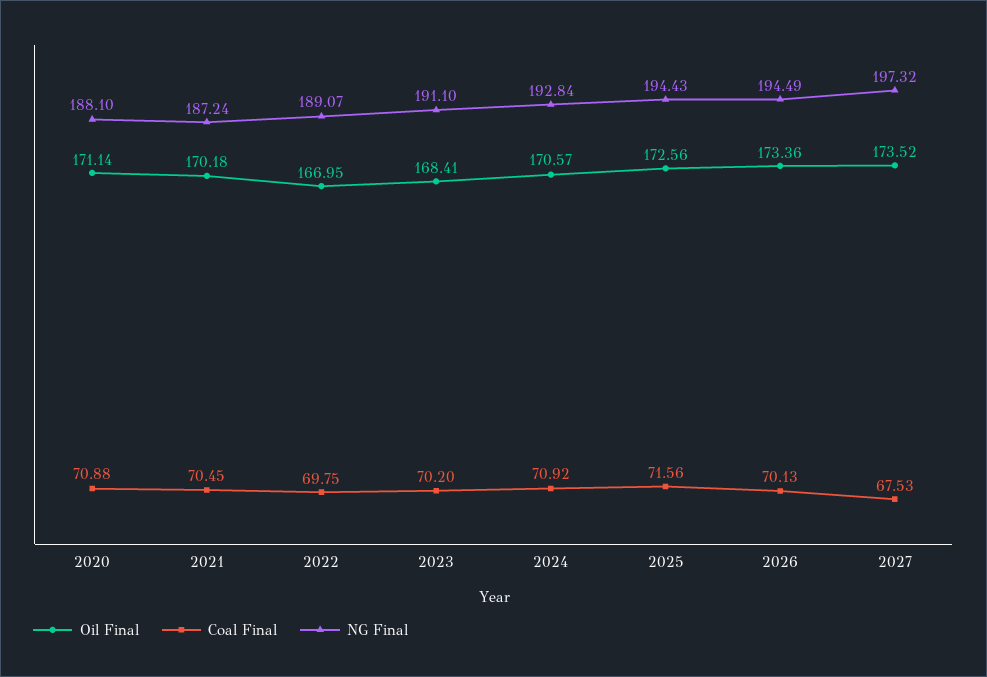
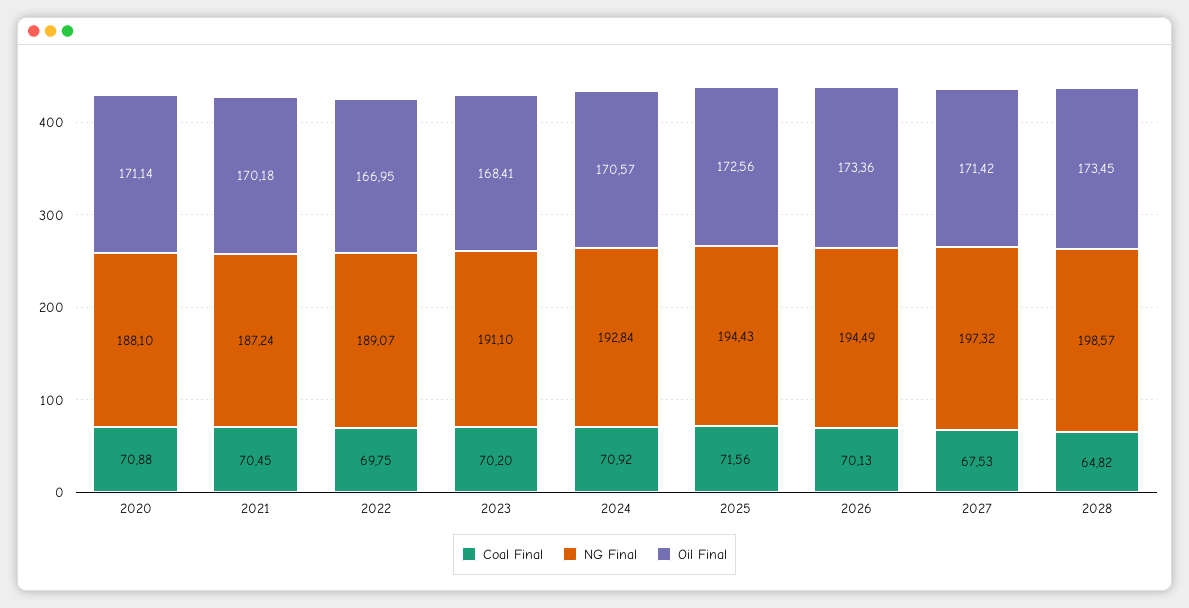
Oil Final, 2027: 173.52 -> 171.42
Coal Final, 2028: none -> 64.82
NG Final, 2028: none -> 198.57
Oil Final, 2028: none -> 173.45

